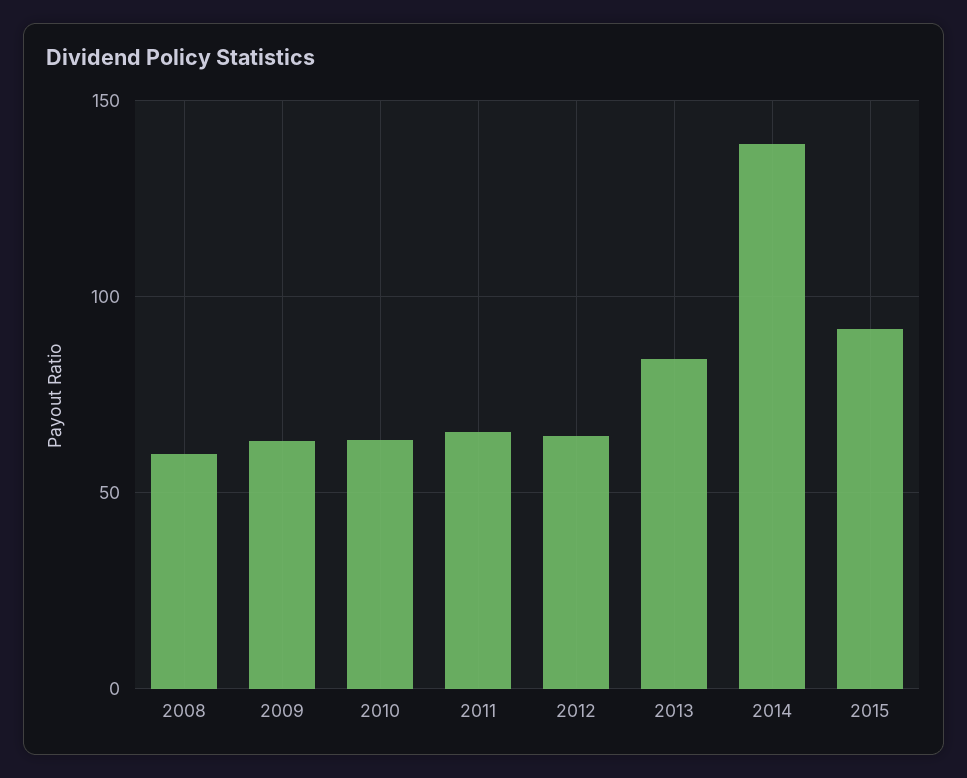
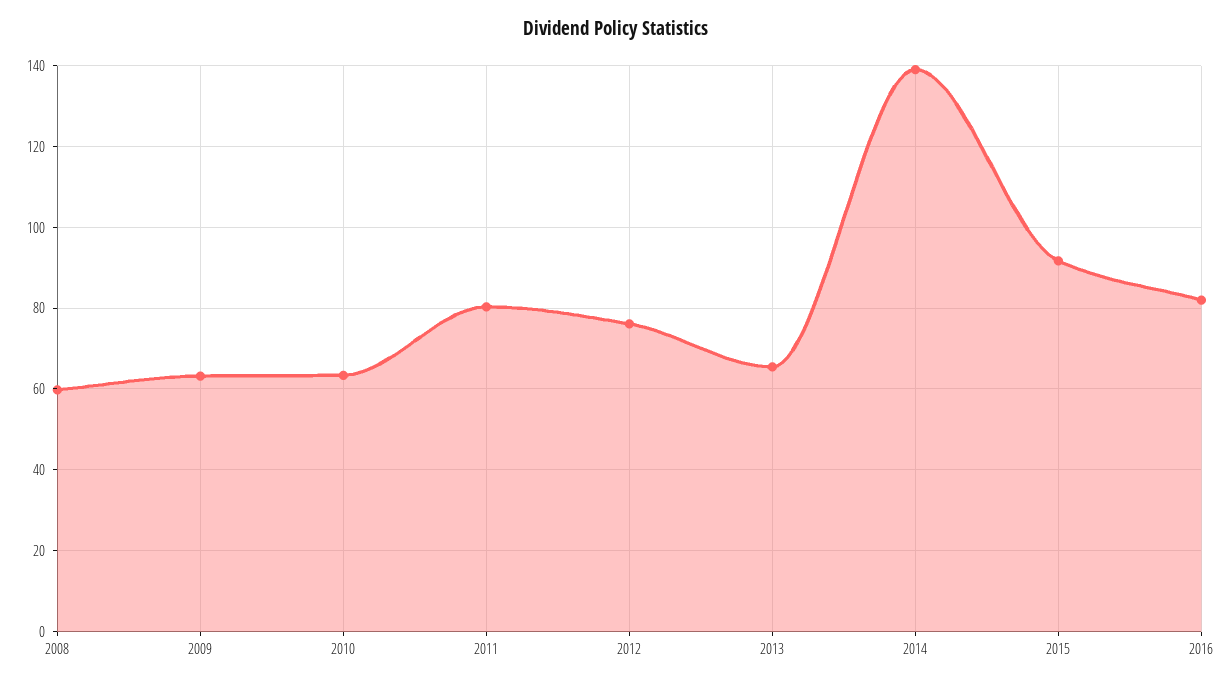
2011: 65 -> 80
2012: 65 -> 76
2013: 85 -> 66
2016: none -> 82

